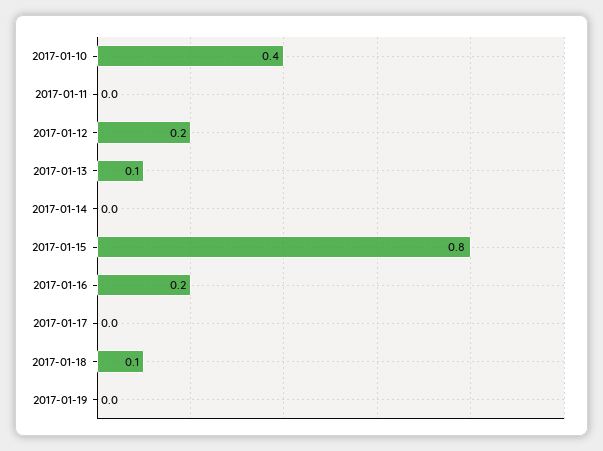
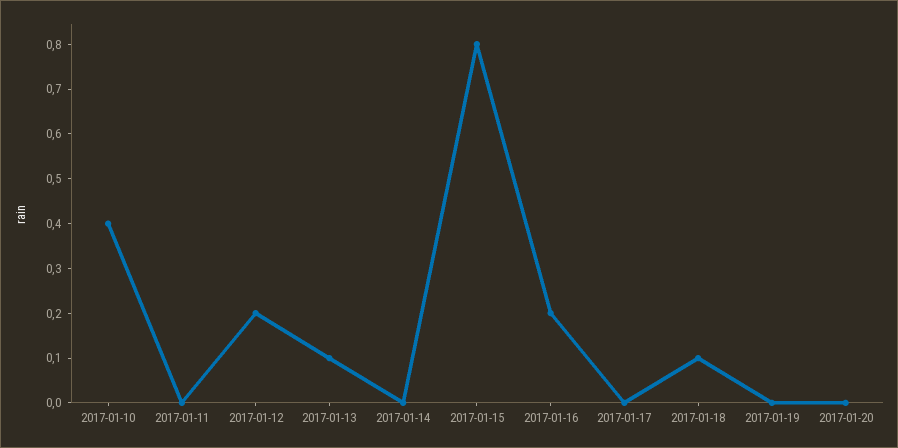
2017-01-20: none -> 0

